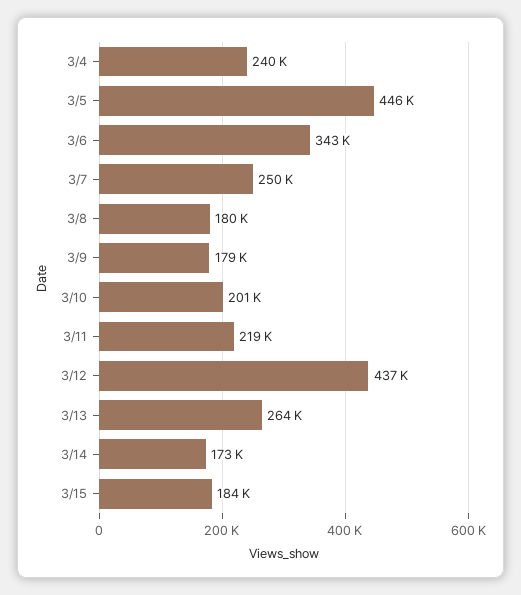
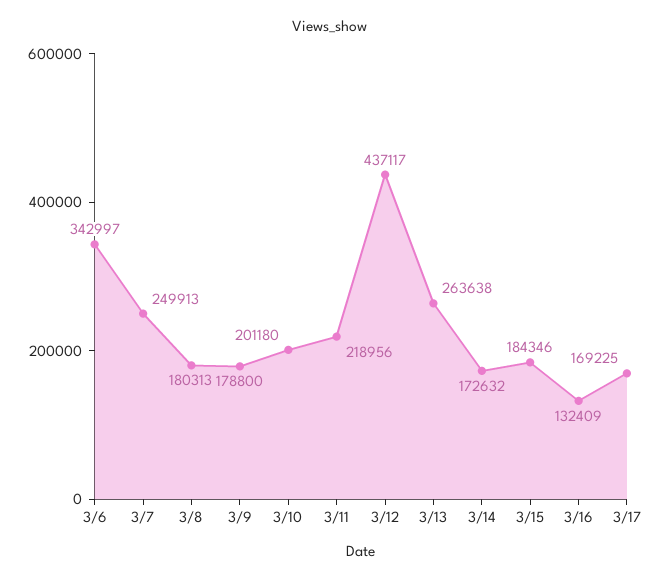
3/4: 240000 -> none
3/5: 446000 -> none
3/16: none -> 132409
3/17: none -> 169225

